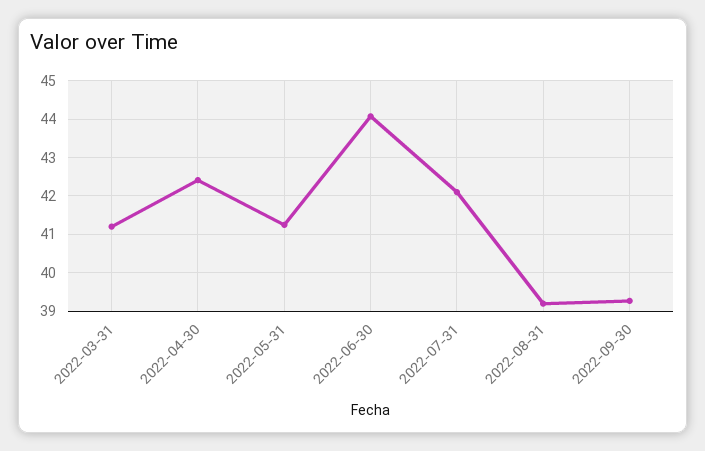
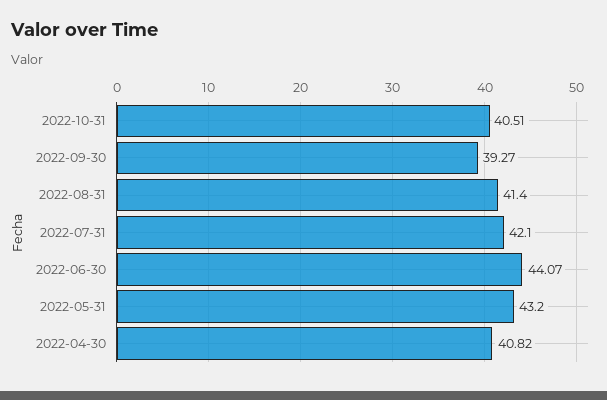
2022-03-31: 41.2 -> none
2022-04-30: 42.4 -> 40.82
2022-05-31: 41.2 -> 43.2
2022-08-31: 39.2 -> 41.4
2022-10-31: none -> 40.51

